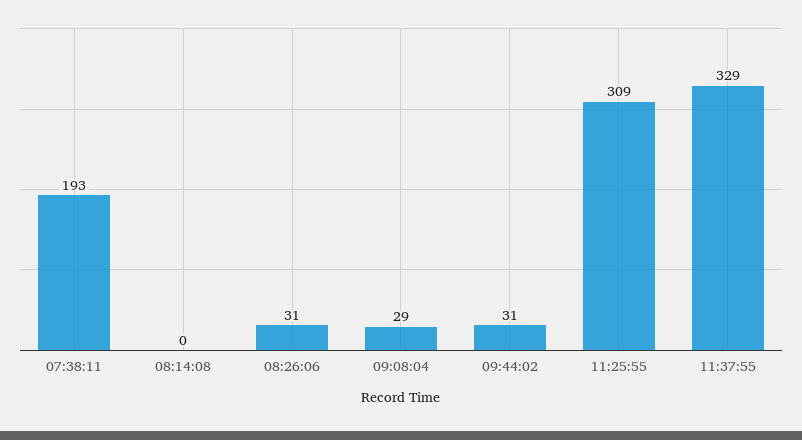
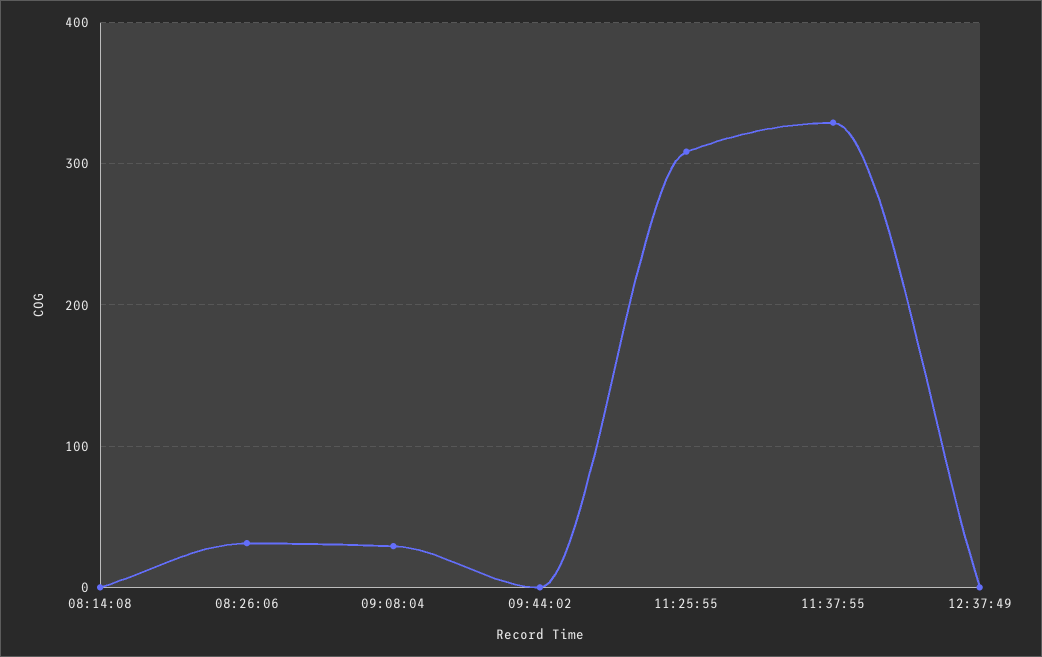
07:38:11: 193 -> none
09:44:02: 31 -> 0
12:37:49: none -> 0

